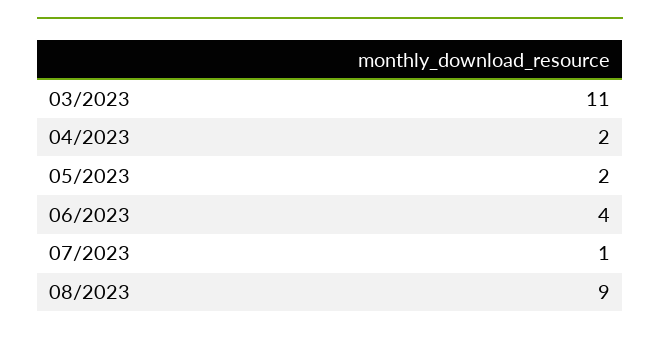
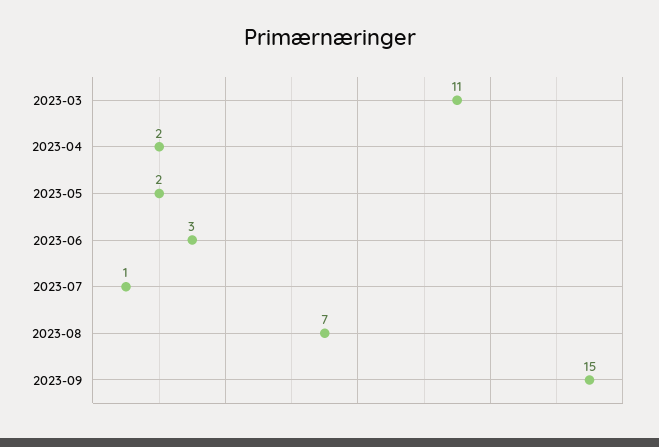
06/2023: 4 -> 3
08/2023: 9 -> 7
2023-09: none -> 15

